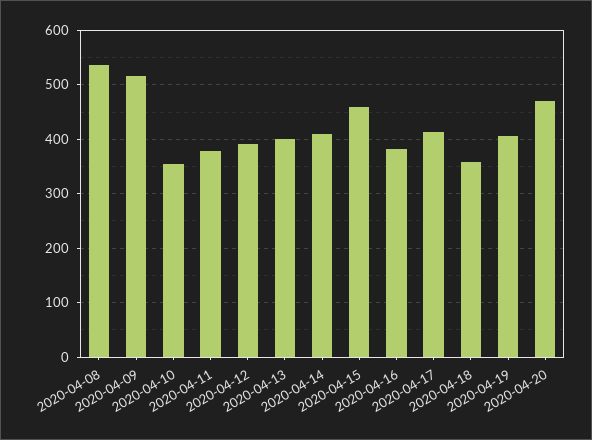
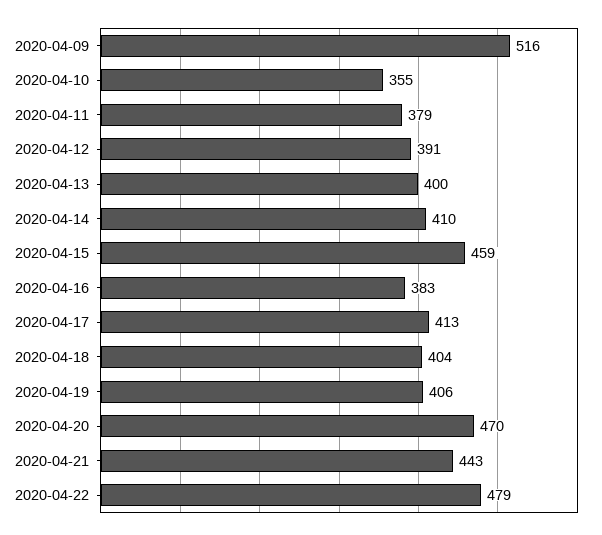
2020-04-08: 540 -> none
2020-04-18: 360 -> 404
2020-04-21: none -> 443
2020-04-22: none -> 479

